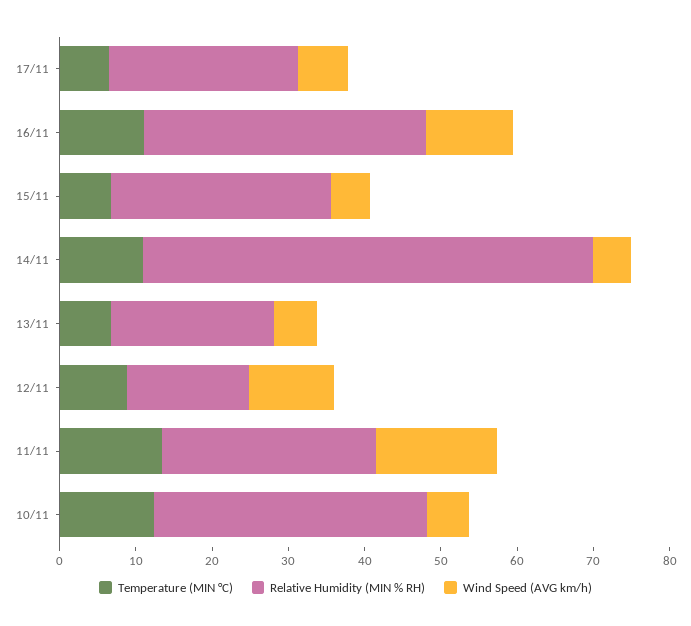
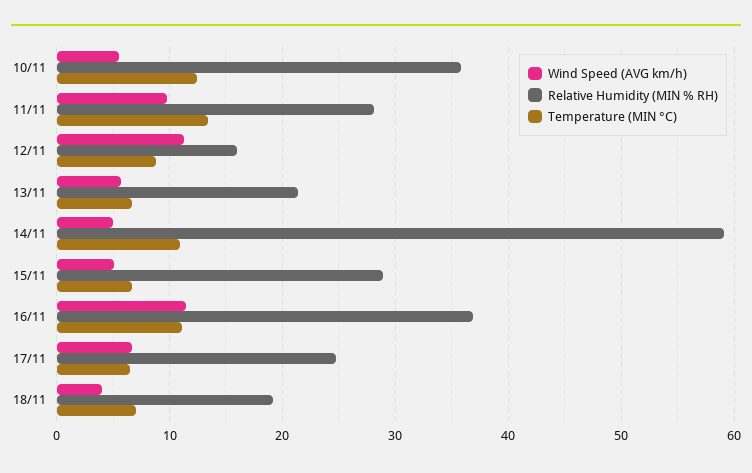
Wind Speed (AVG km/h), 11/11: 16 -> 10
Wind Speed (AVG km/h), 18/11: none -> 4
Relative Humidity (MIN % RH), 18/11: none -> 19
Temperature (MIN °C), 18/11: none -> 7

